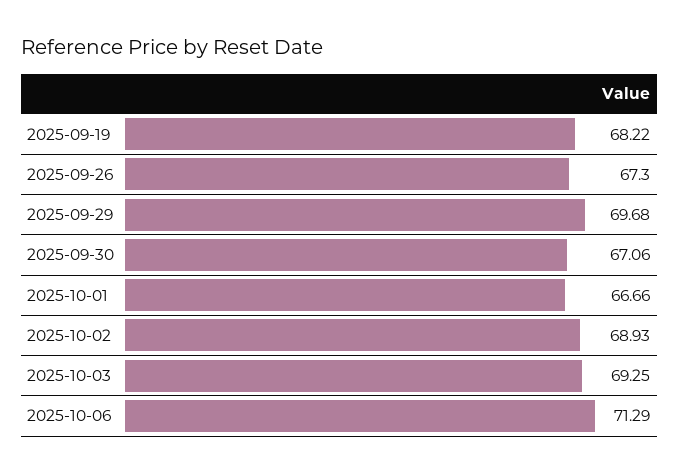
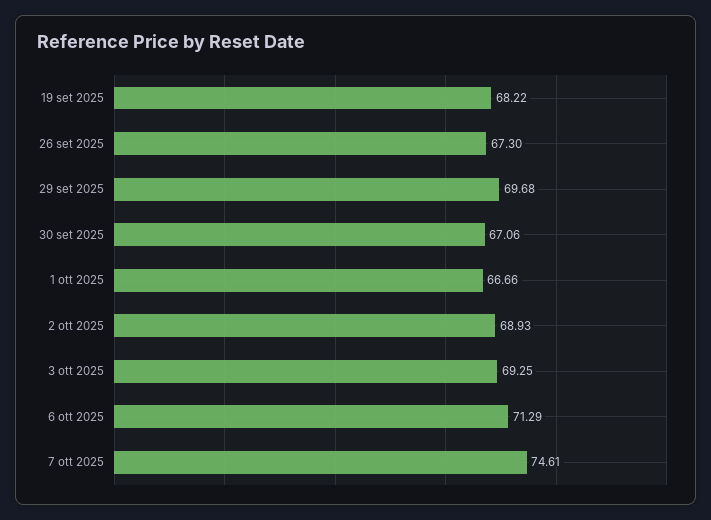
7 ott 2025: none -> 74.61

